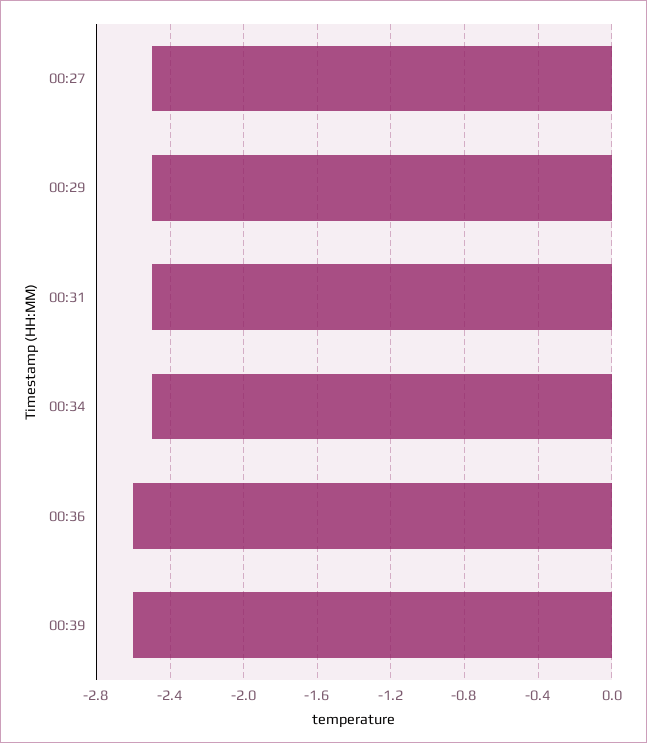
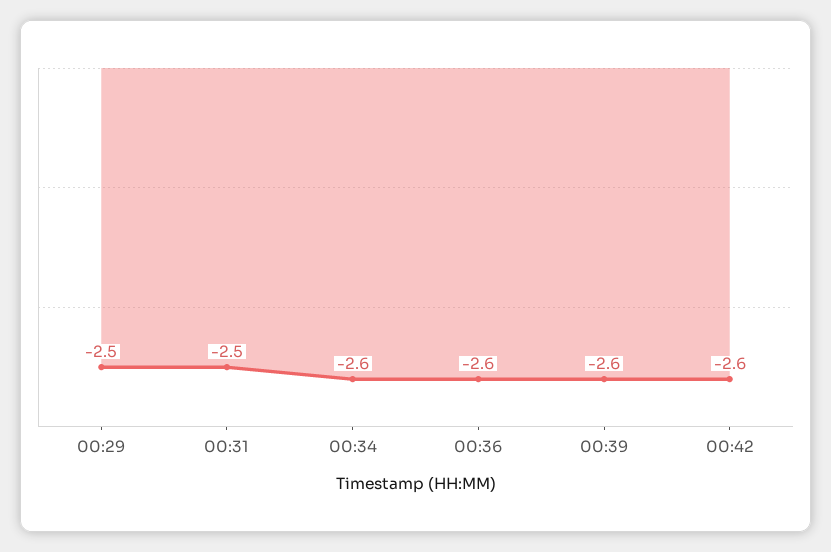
00:27: -2.5 -> none
00:34: -2.5 -> -2.6
00:42: none -> -2.6

